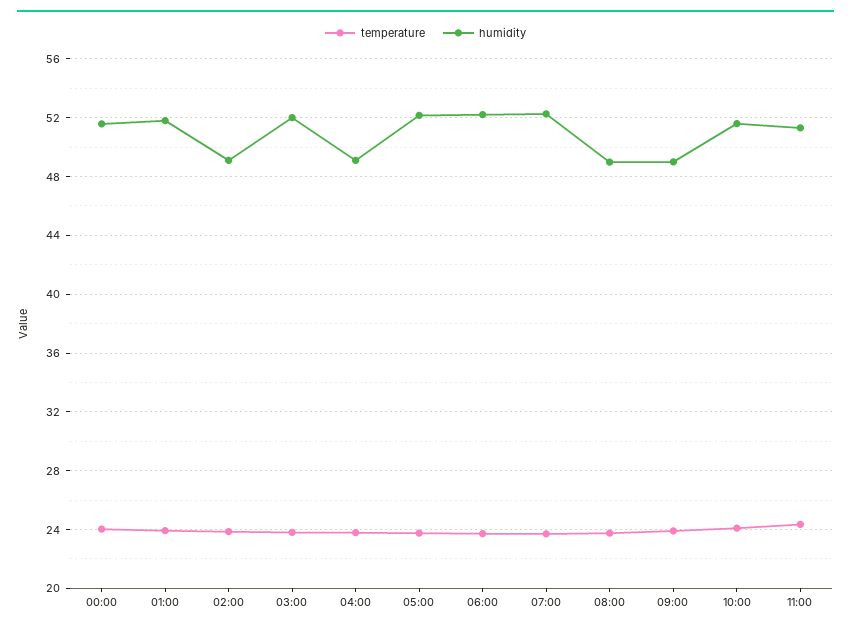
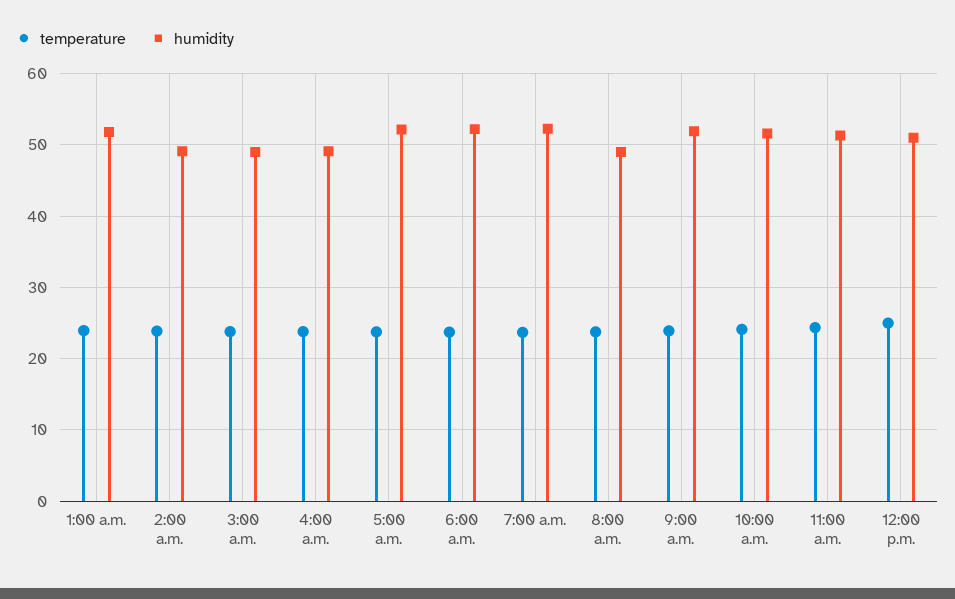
temperature, 00:00: 24 -> none
humidity, 00:00: 51.5 -> none
humidity, 03:00: 52 -> 49
humidity, 09:00: 49 -> 52
temperature, 12:00 p.m.: none -> 25
humidity, 12:00 p.m.: none -> 51

